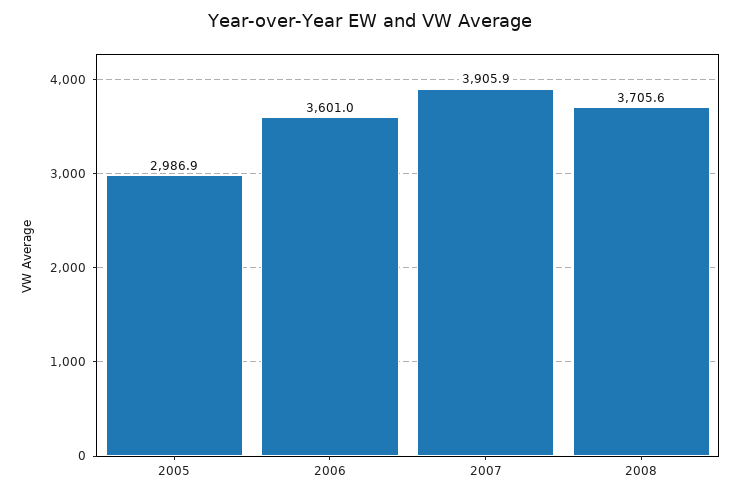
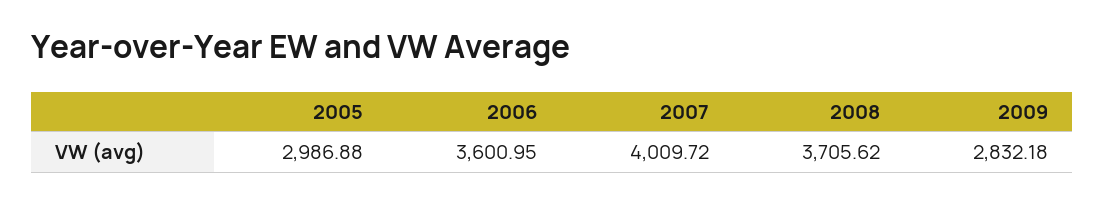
2007: 3905.9 -> 4009.72
2009: none -> 2832.18

